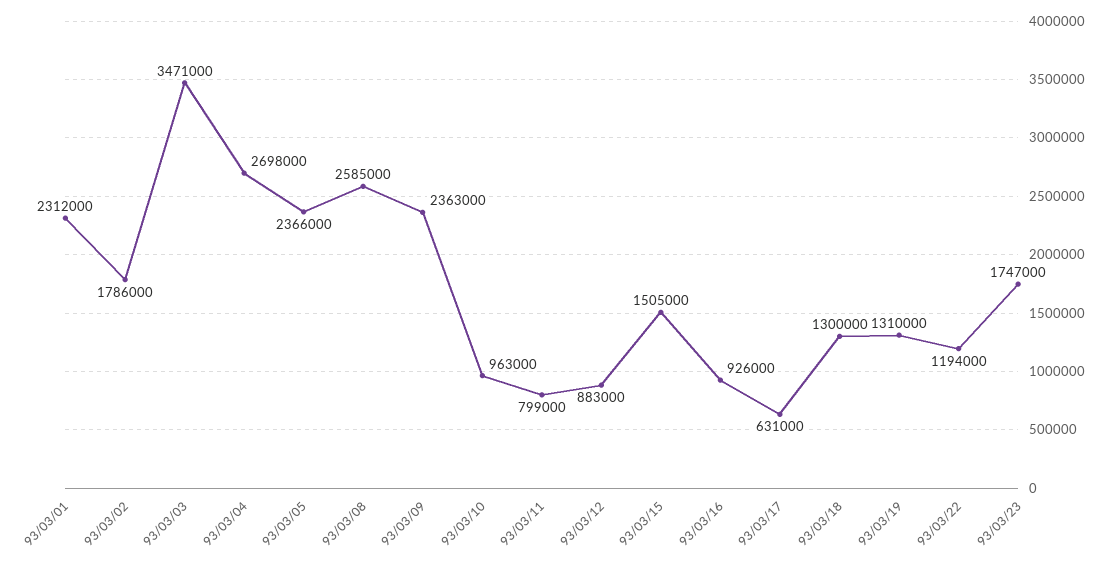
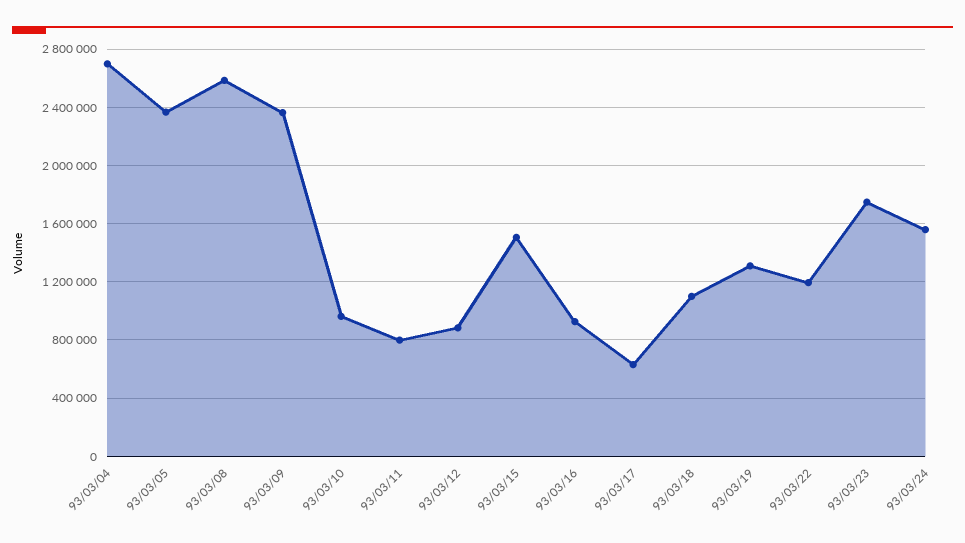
93/03/01: 2312000 -> none
93/03/02: 1786000 -> none
93/03/03: 3471000 -> none
93/03/18: 1300000 -> 1100000
93/03/24: none -> 1550000

